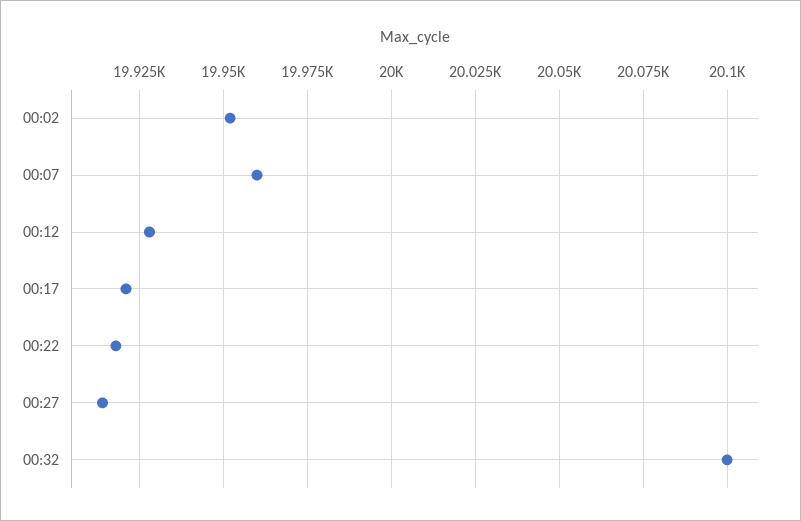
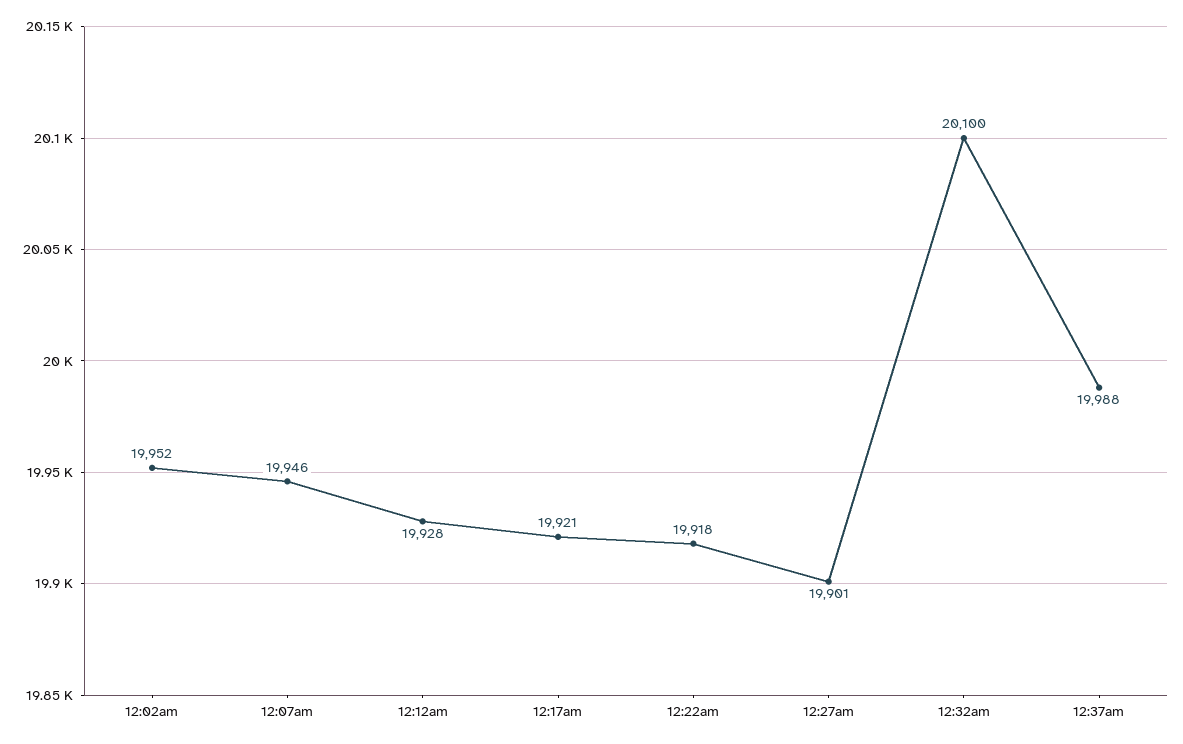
00:07: 19960 -> 19946
00:27: 19915 -> 19901
12:37am: none -> 19988

